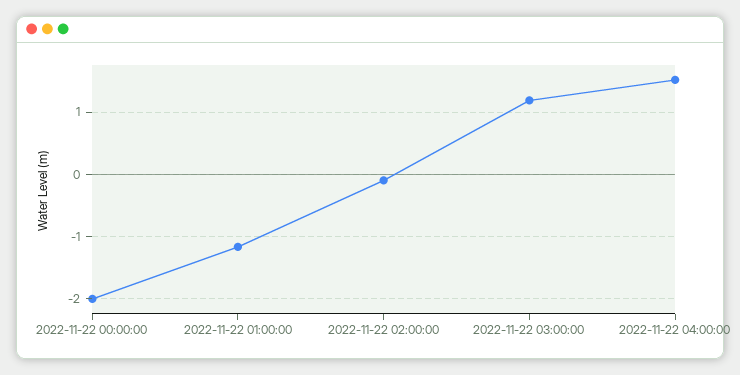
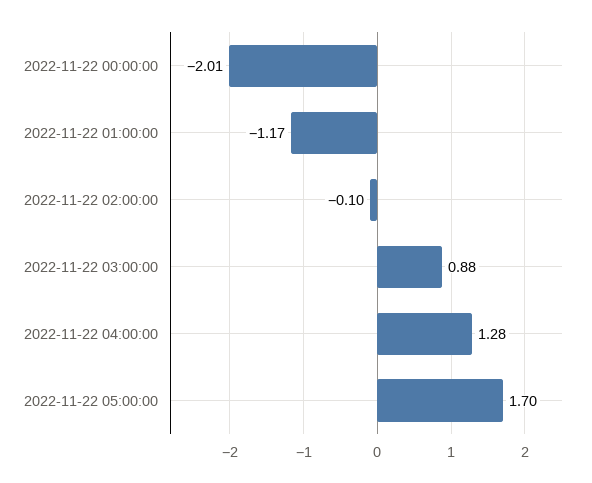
2022-11-22 03:00:00: 1.2 -> 0.88
2022-11-22 04:00:00: 1.5 -> 1.28
2022-11-22 05:00:00: none -> 1.7

